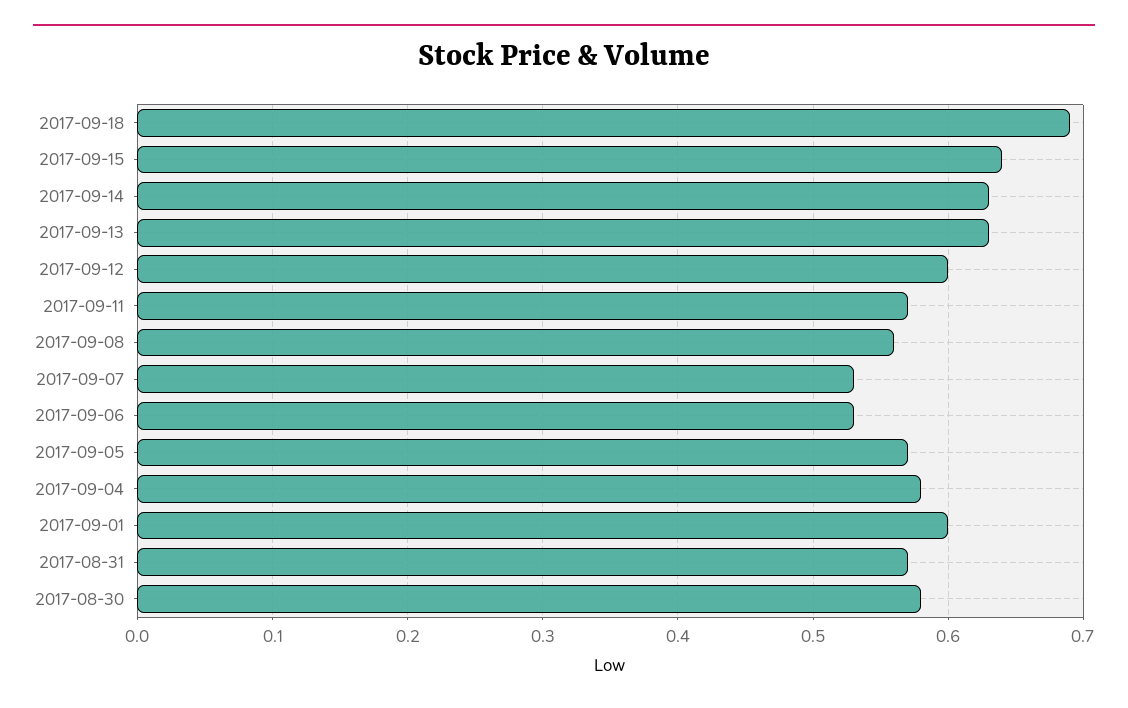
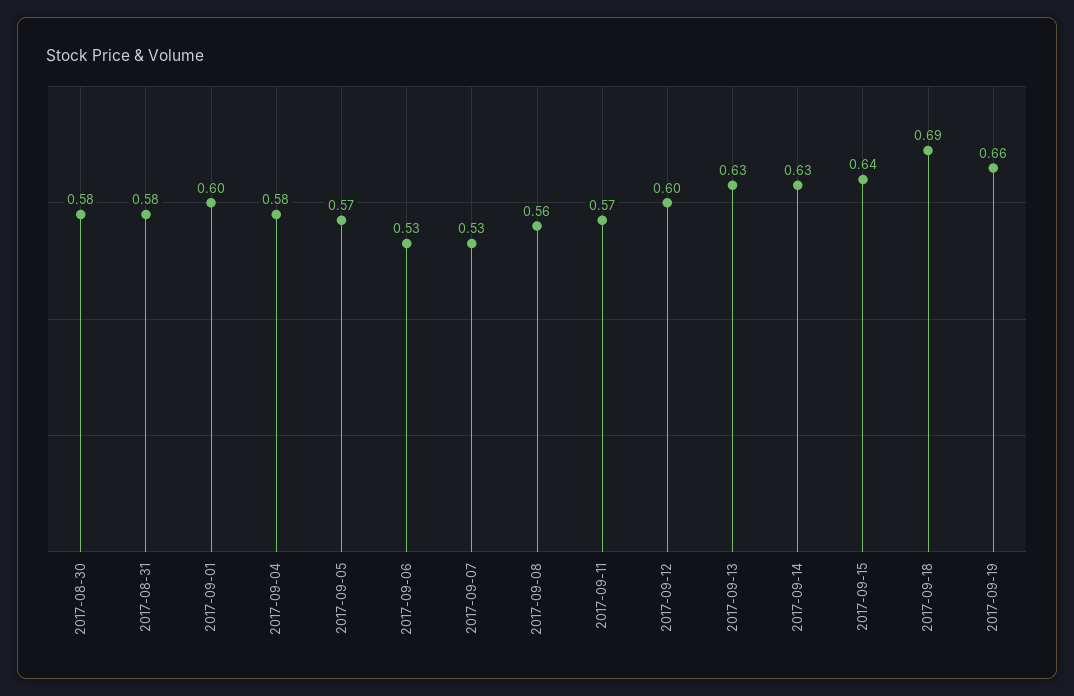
2017-08-31: 0.57 -> 0.58
2017-09-19: none -> 0.66

